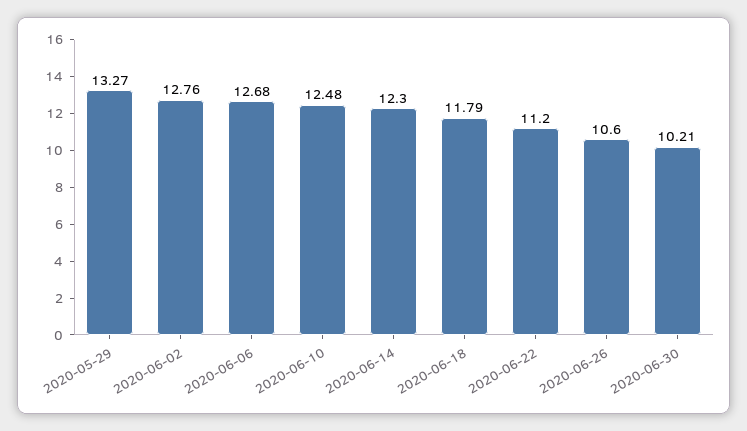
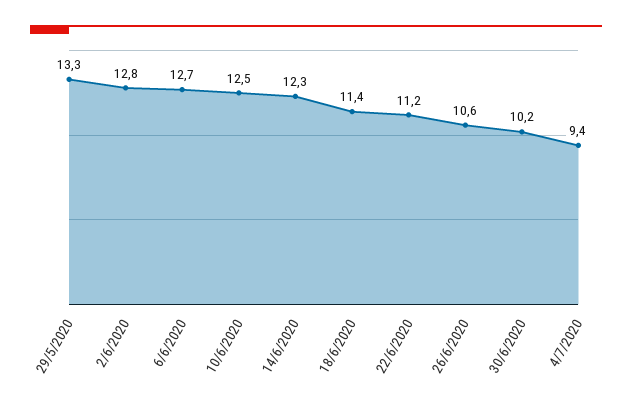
2020-06-18: 11.79 -> 11.4
4/7/2020: none -> 9.4

